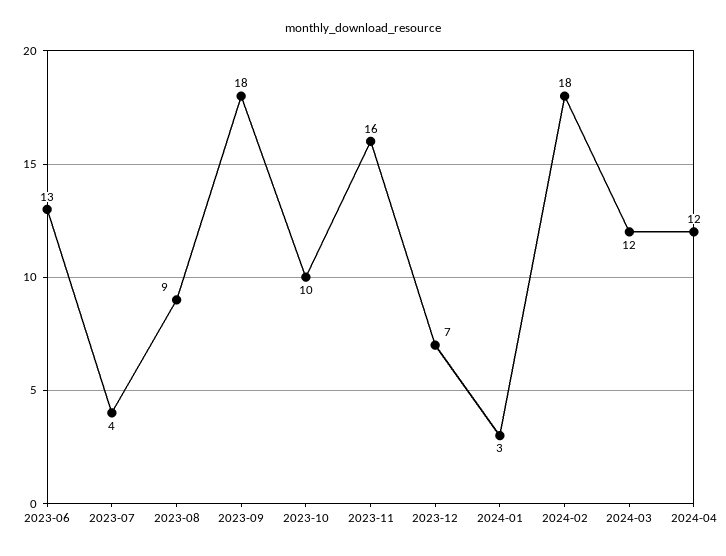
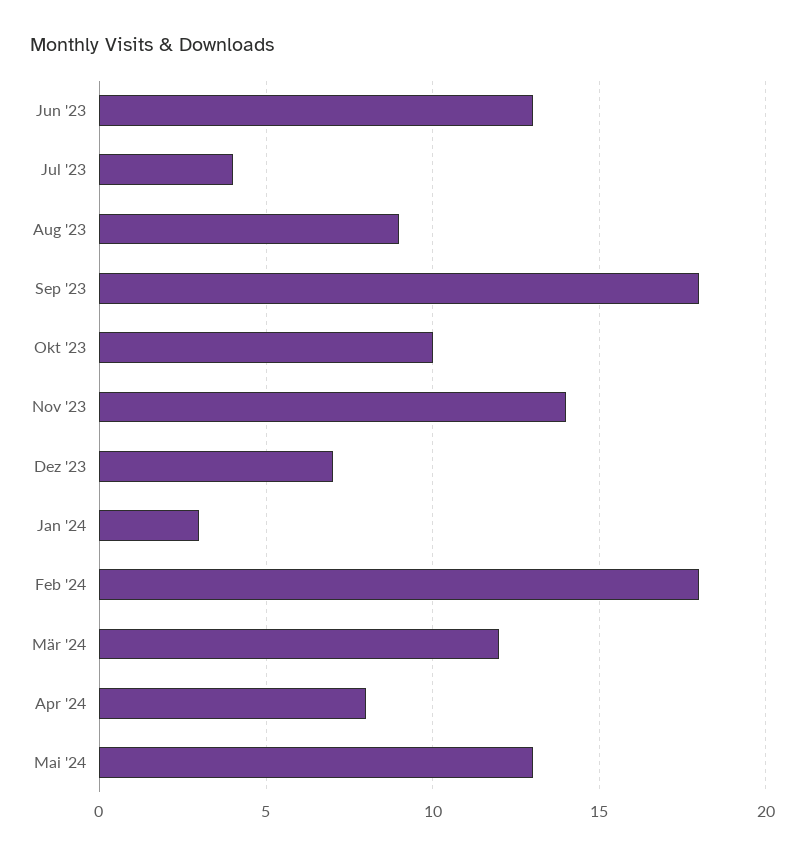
2023-11: 16 -> 14
2024-04: 12 -> 8
Mai '24: none -> 13

